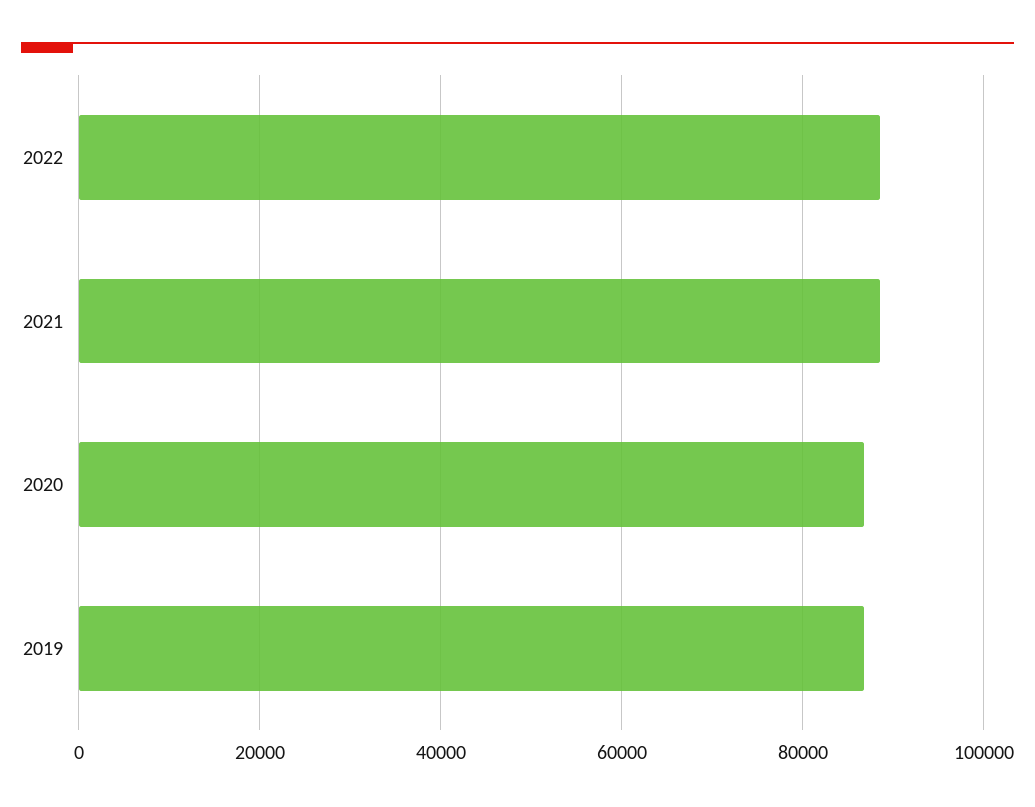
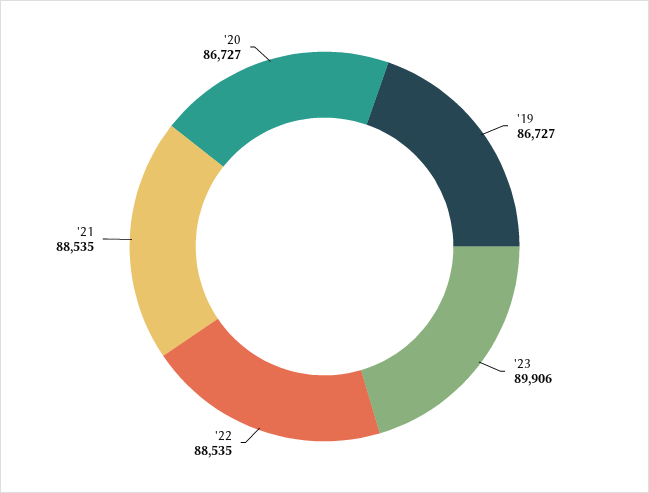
'23: none -> 89906

